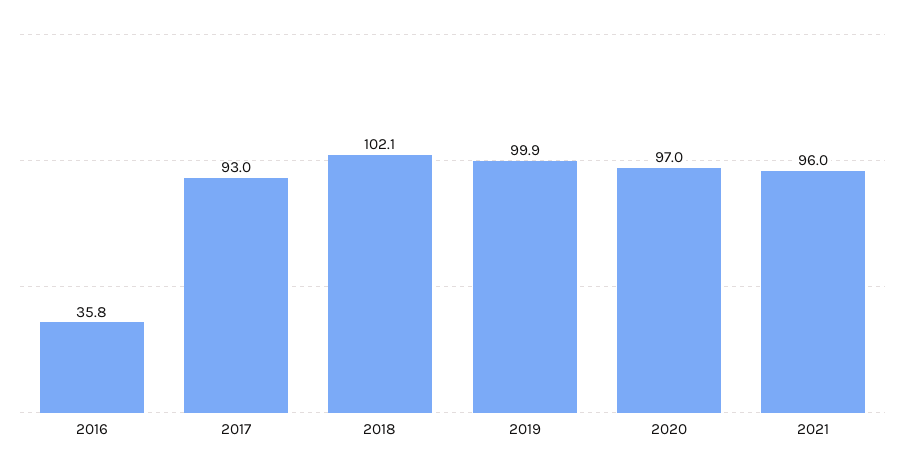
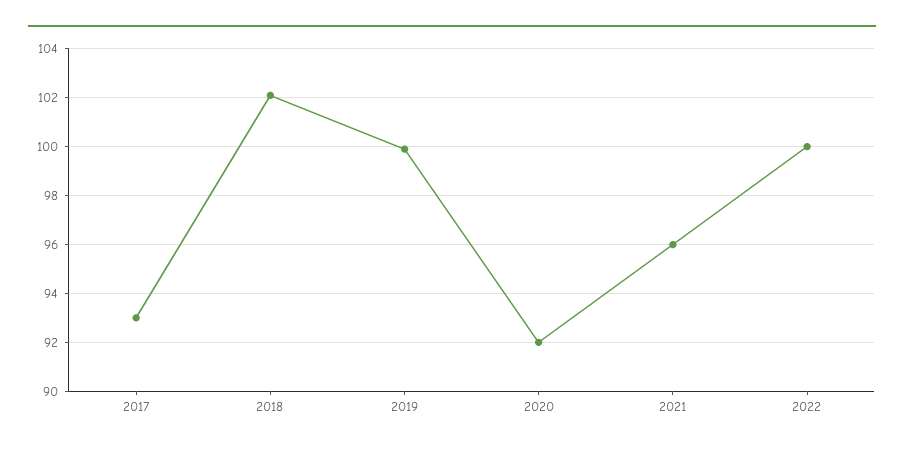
2016: 35.8 -> none
2020: 97 -> 92
2022: none -> 100

